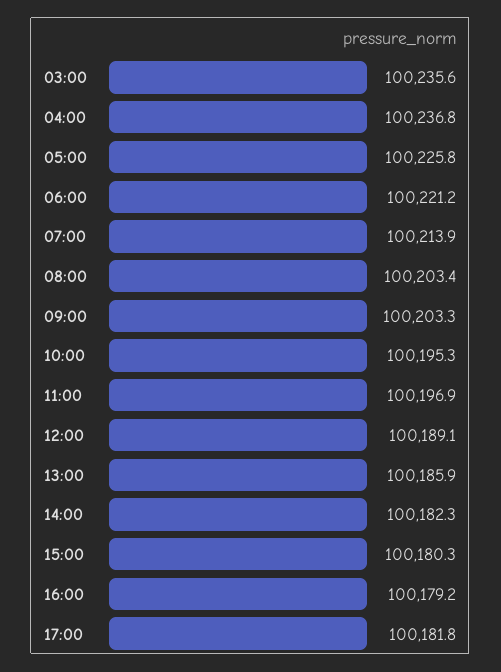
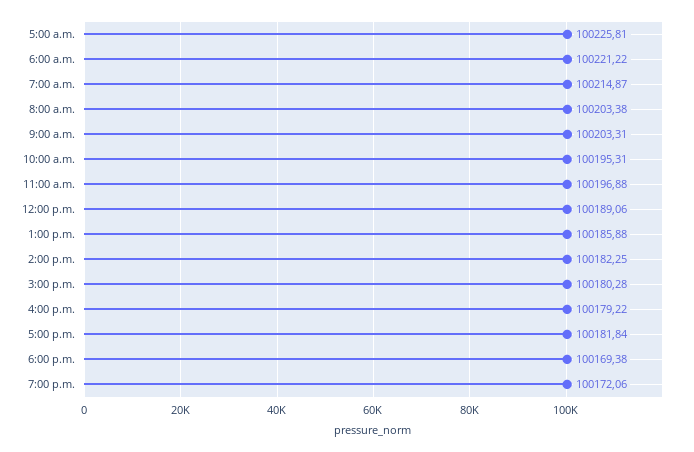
03:00: 100235.6 -> none
04:00: 100236.8 -> none
07:00: 100213.9 -> 100214.87
6:00 p.m.: none -> 100169.38
7:00 p.m.: none -> 100172.06

